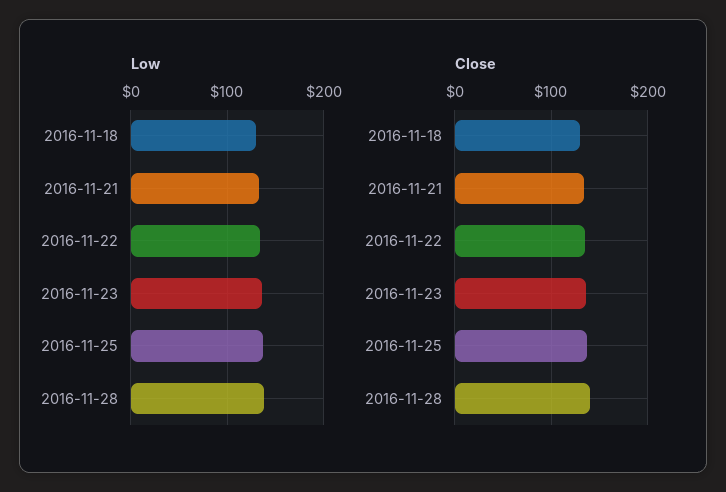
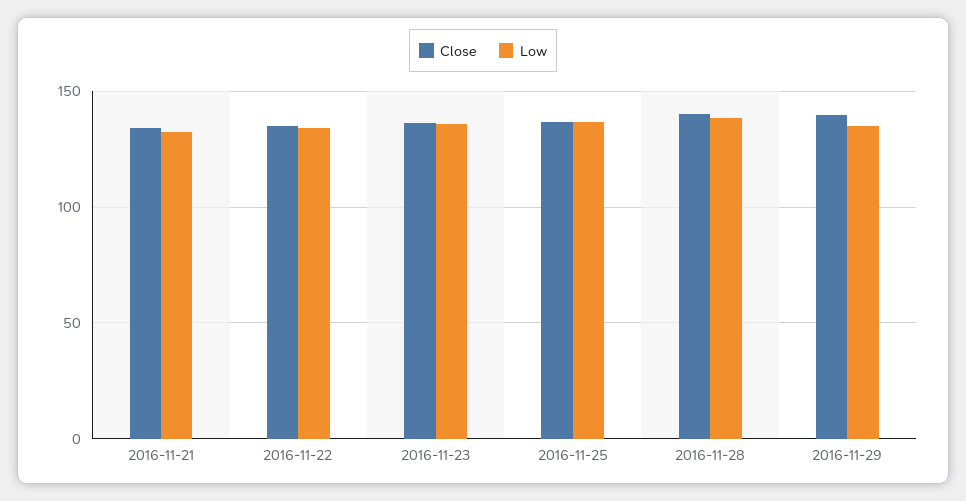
Low, 2016-11-18: 130 -> none
Close, 2016-11-18: 130 -> none
Close, 2016-11-29: none -> 140
Low, 2016-11-29: none -> 135

